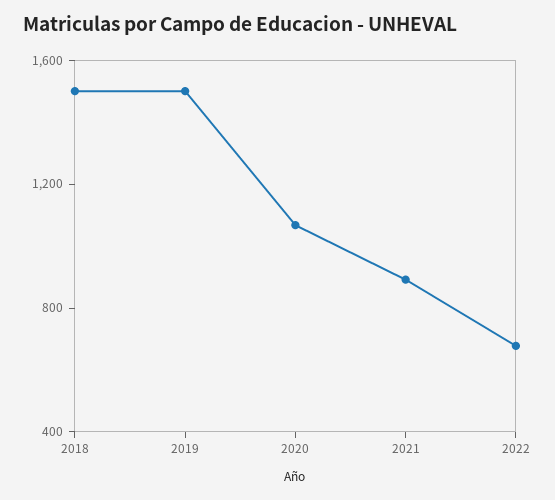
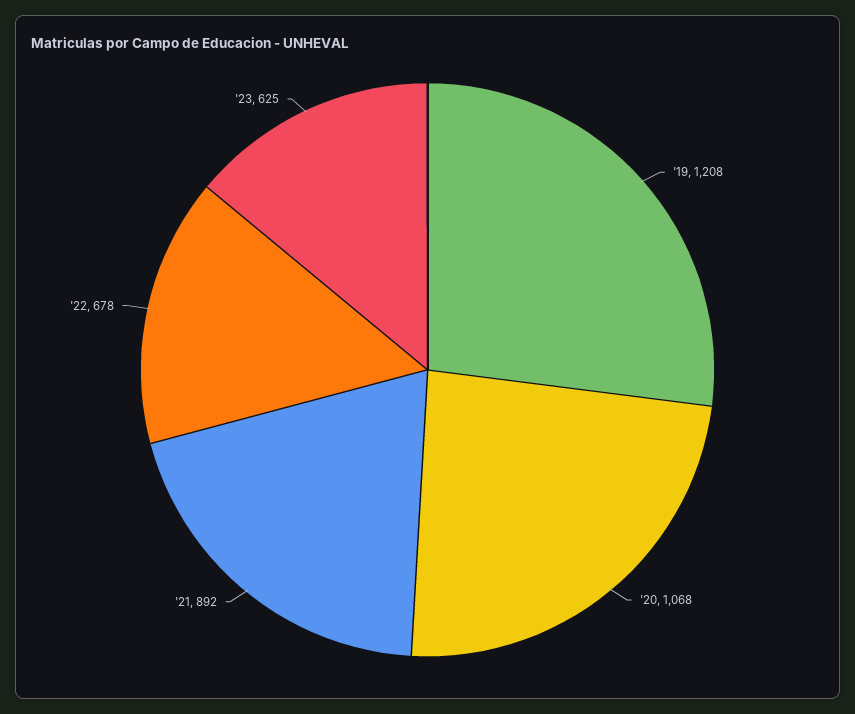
2018: 1500 -> none
2019: 1500 -> 1208
'23: none -> 625

